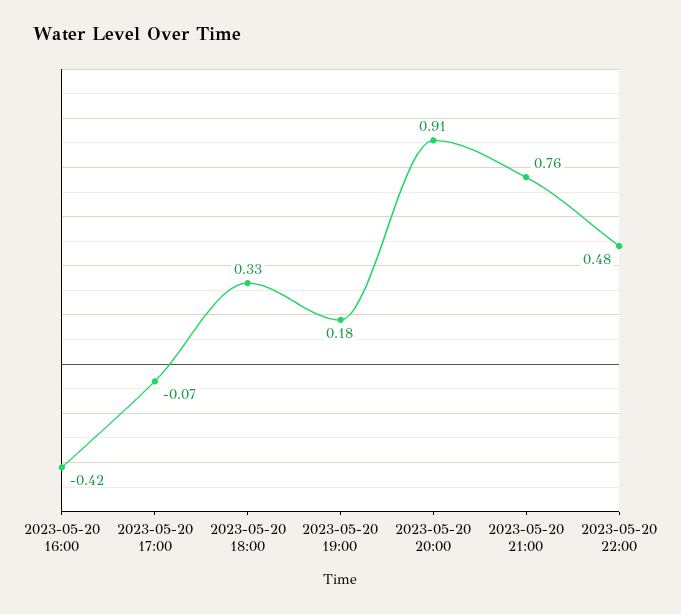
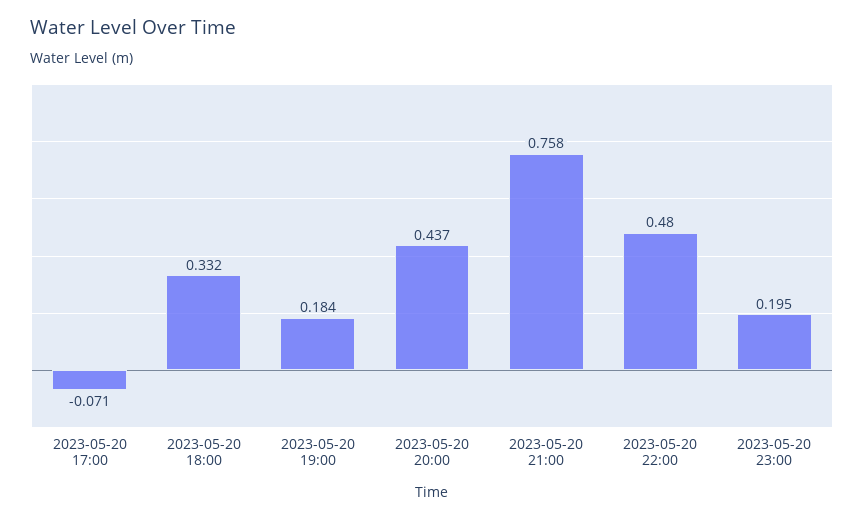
2023-05-20 16:00: -0.42 -> none
2023-05-20 20:00: 0.91 -> 0.437
2023-05-20 23:00: none -> 0.195

